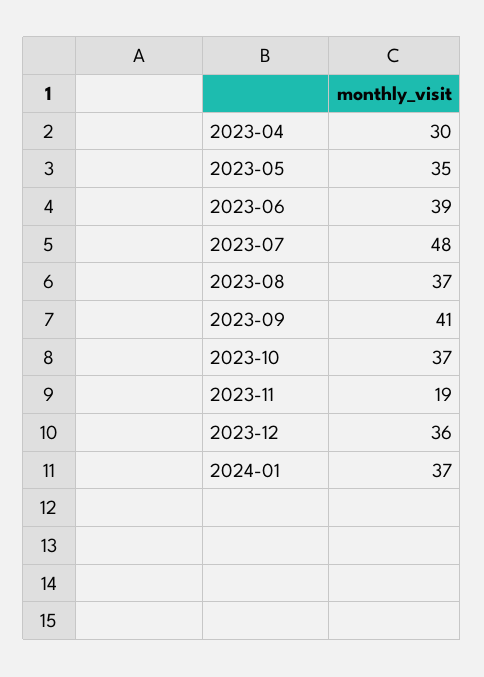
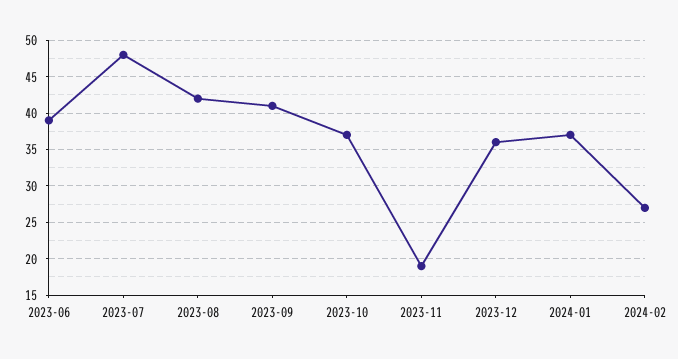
2023-04: 30 -> none
2023-05: 35 -> none
2023-08: 37 -> 42
2024-02: none -> 27

